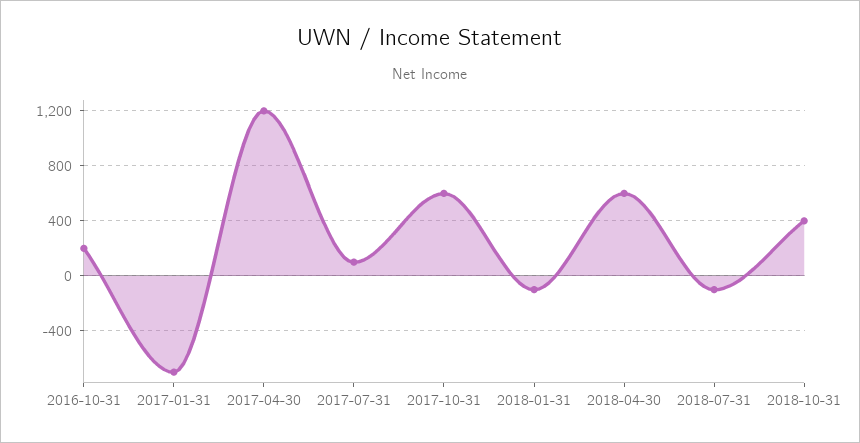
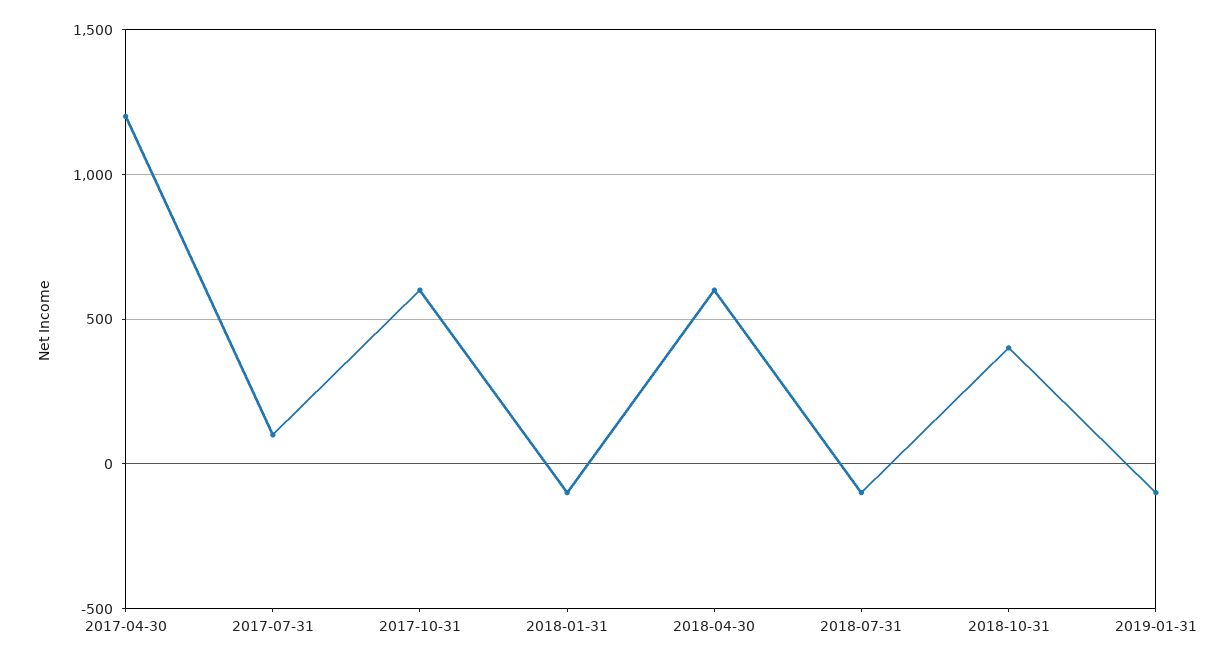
2016-10-31: 200 -> none
2017-01-31: -700 -> none
2019-01-31: none -> -100

